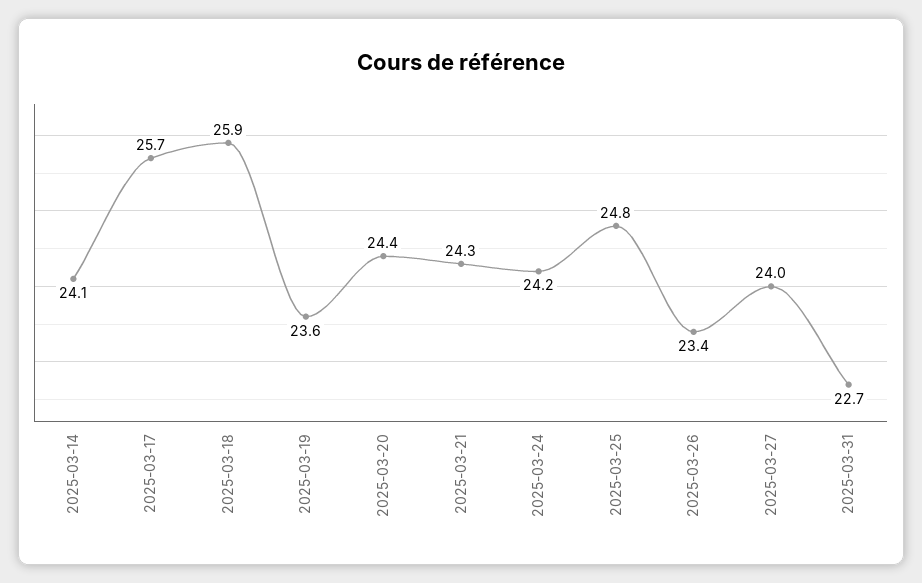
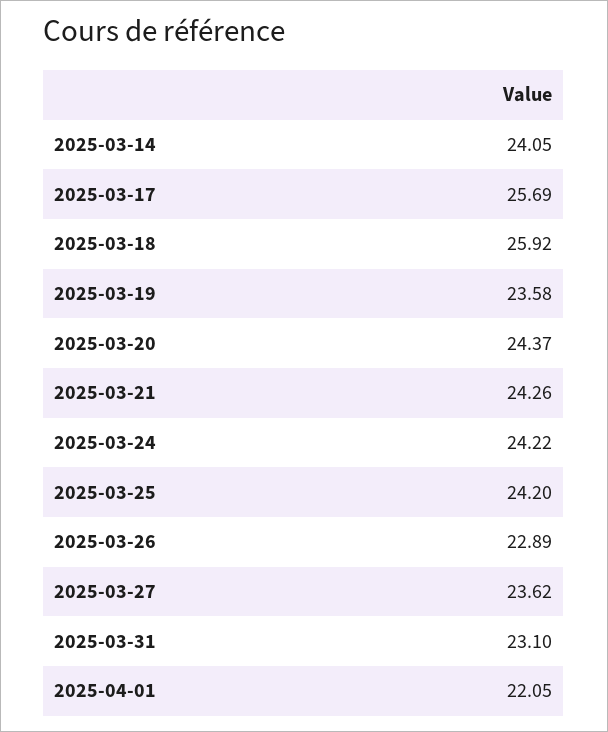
2025-03-25: 24.8 -> 24.2
2025-03-26: 23.4 -> 22.89
2025-03-27: 24 -> 23.62
2025-03-31: 22.7 -> 23.1
2025-04-01: none -> 22.05

